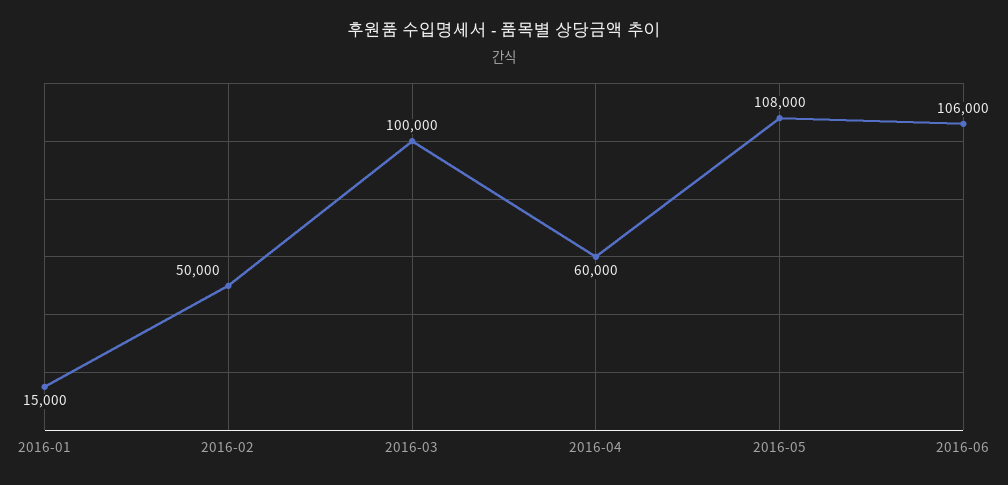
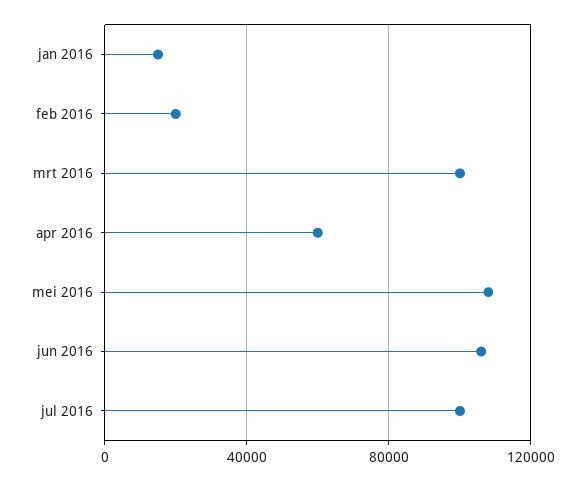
2016-02: 50000 -> 20000
jul 2016: none -> 100000

